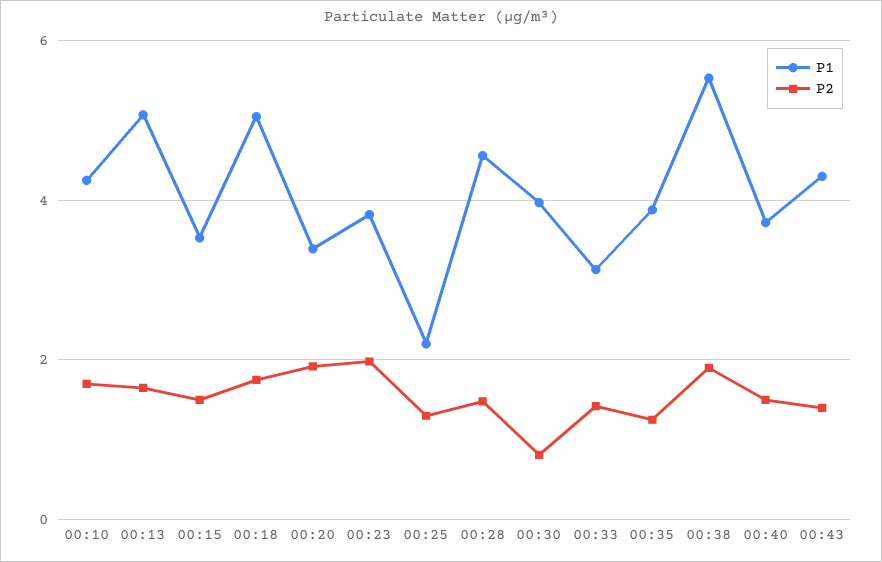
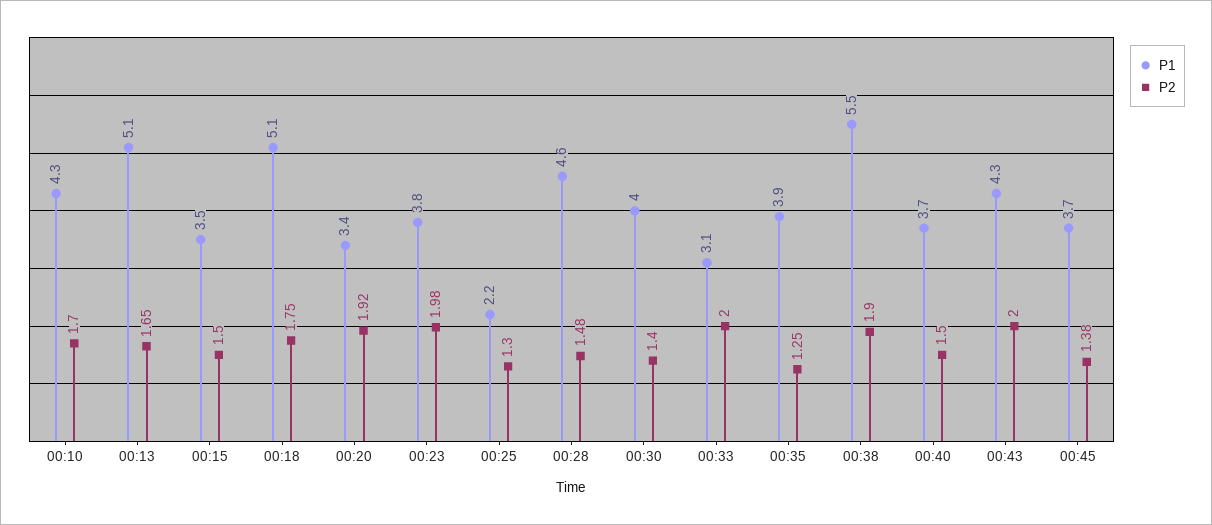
P2, 00:30: 0.8 -> 1.4
P2, 00:33: 1.4 -> 2
P2, 00:43: 1.4 -> 2
P1, 00:45: none -> 3.7
P2, 00:45: none -> 1.38

